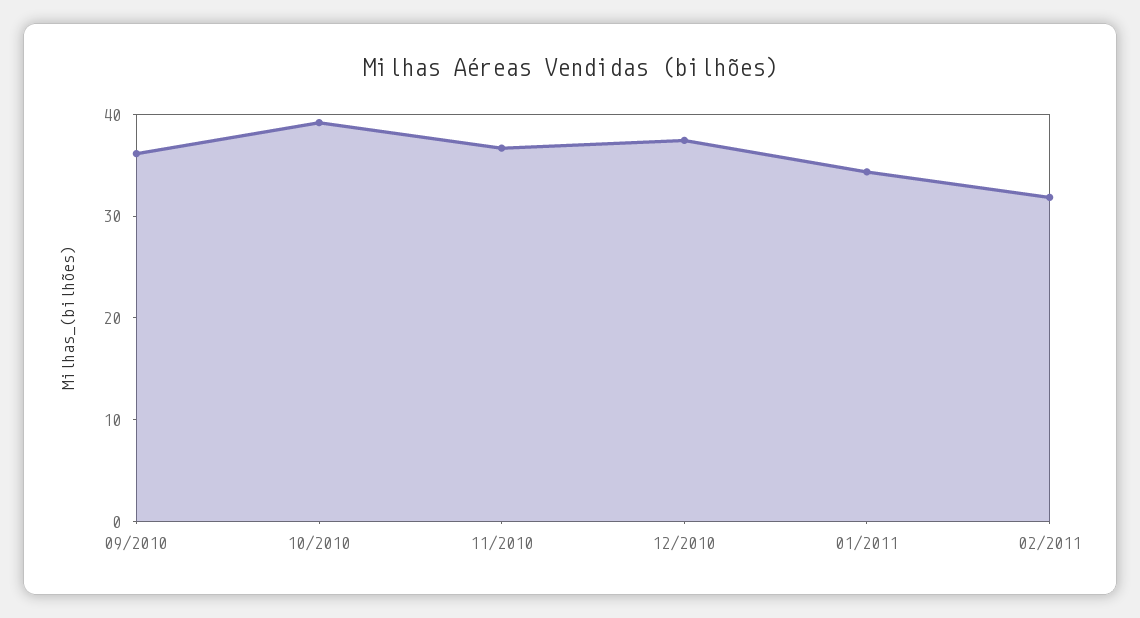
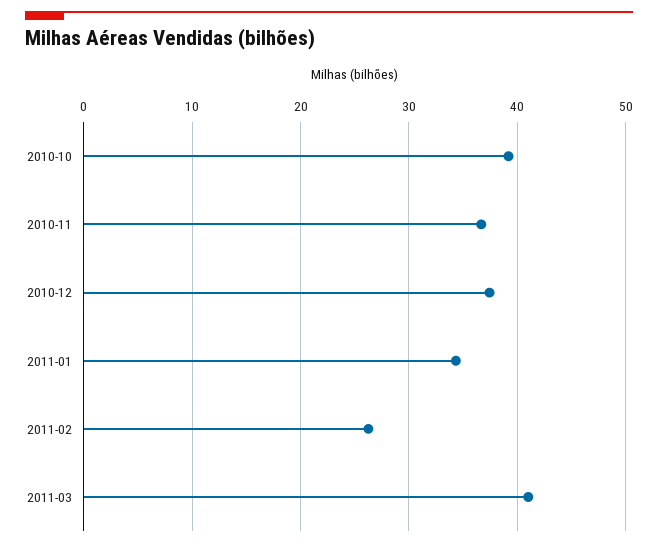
09/2010: 36 -> none
02/2011: 32 -> 26
2011-03: none -> 41

